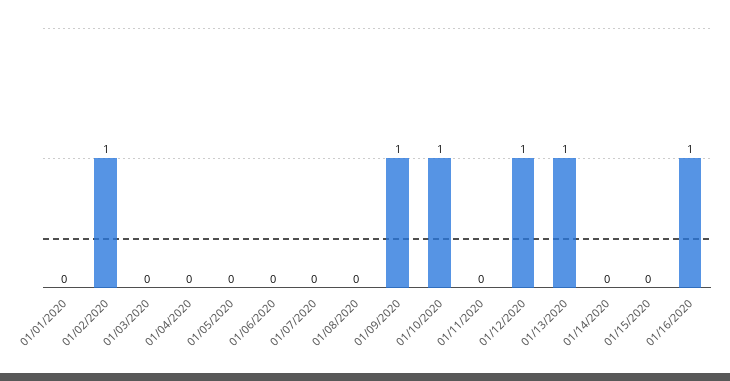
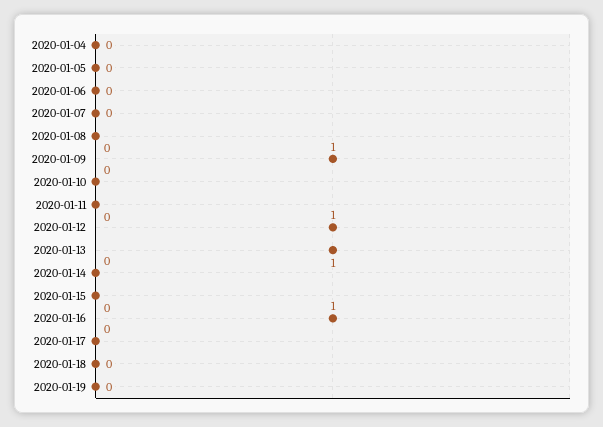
01/01/2020: 0 -> none
01/02/2020: 1 -> none
01/03/2020: 0 -> none
01/10/2020: 1 -> 0
2020-01-17: none -> 0
2020-01-18: none -> 0
2020-01-19: none -> 0

